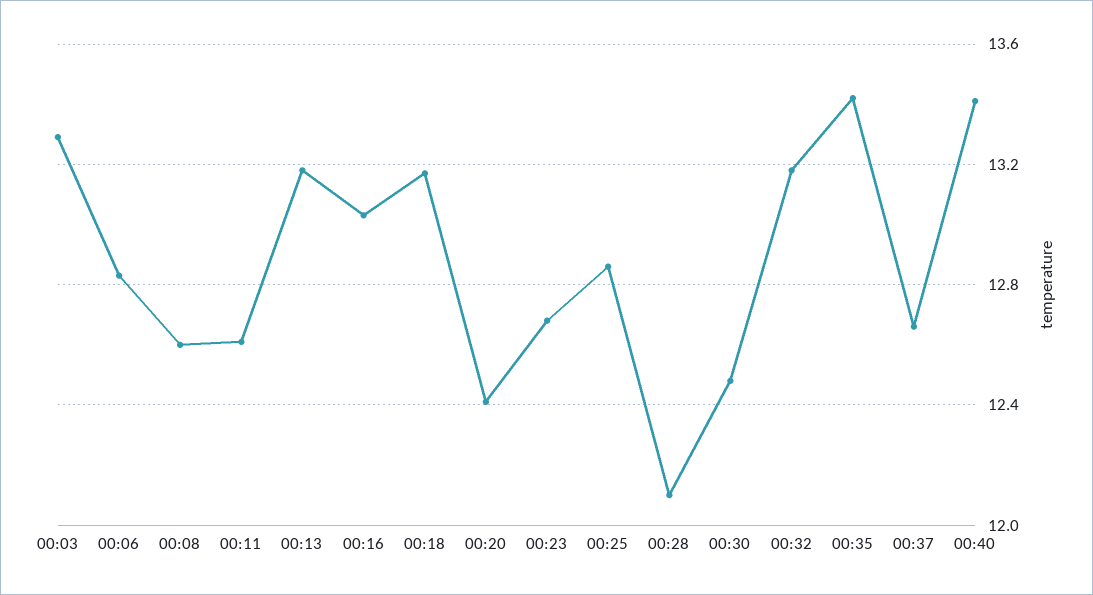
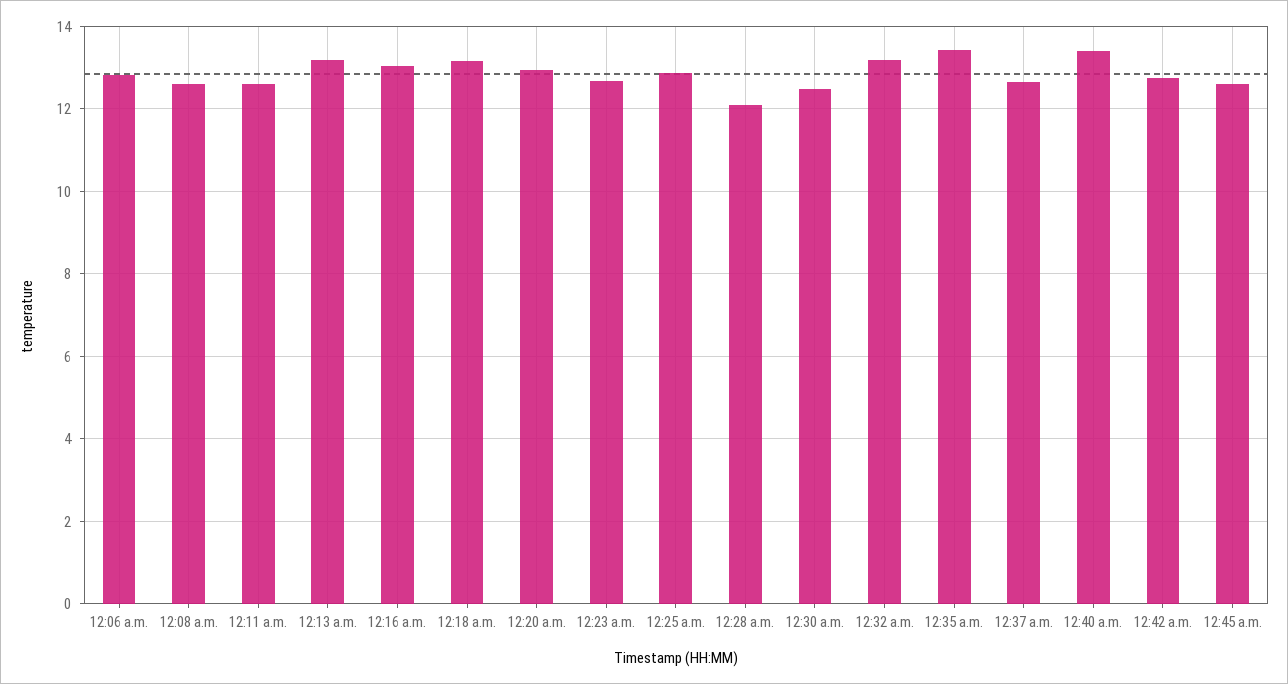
00:03: 13.3 -> none
00:20: 12.4 -> 13
12:42 a.m.: none -> 12.8
12:45 a.m.: none -> 12.6

